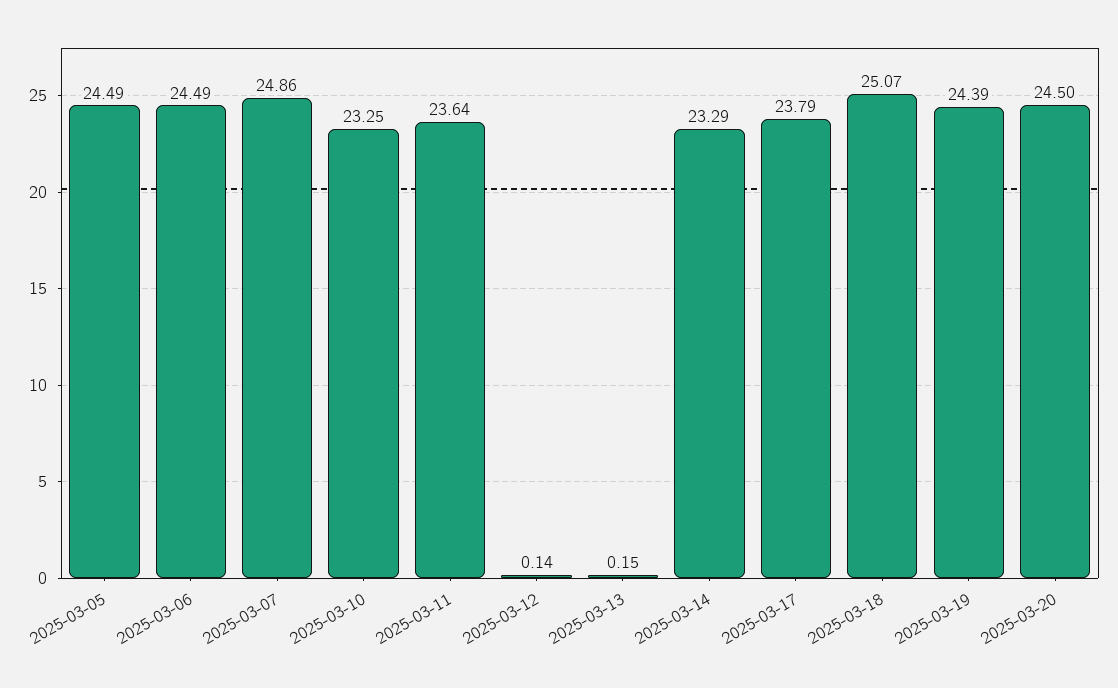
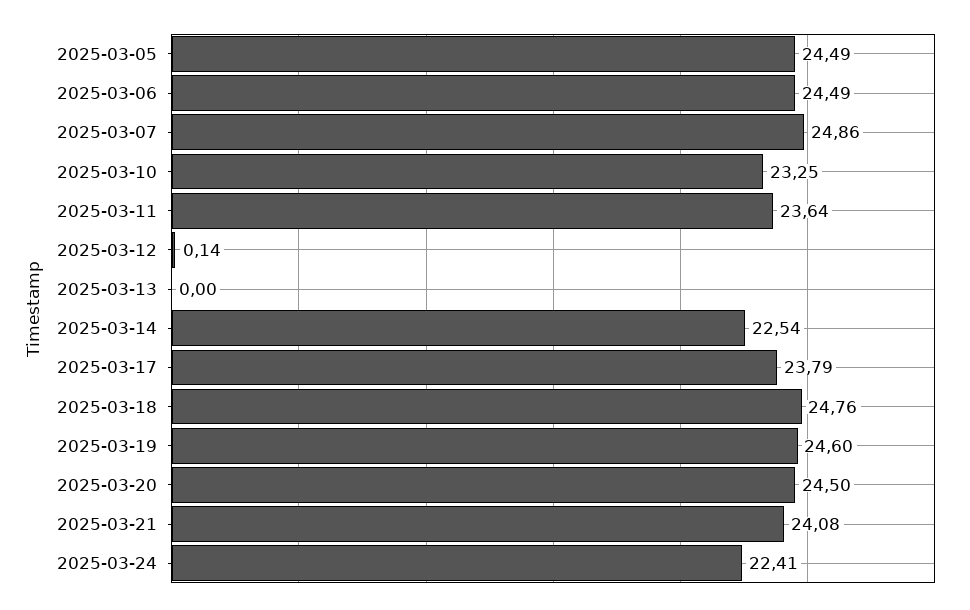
2025-03-13: 0.15 -> 0
2025-03-14: 23.29 -> 22.54
2025-03-18: 25.07 -> 24.76
2025-03-19: 24.39 -> 24.6
2025-03-21: none -> 24.08
2025-03-24: none -> 22.41

